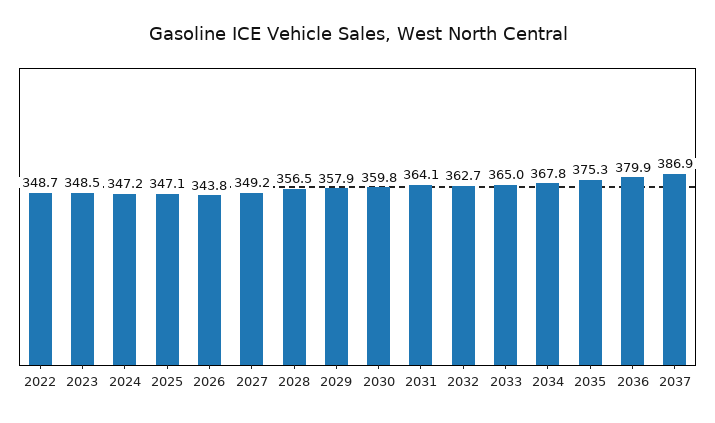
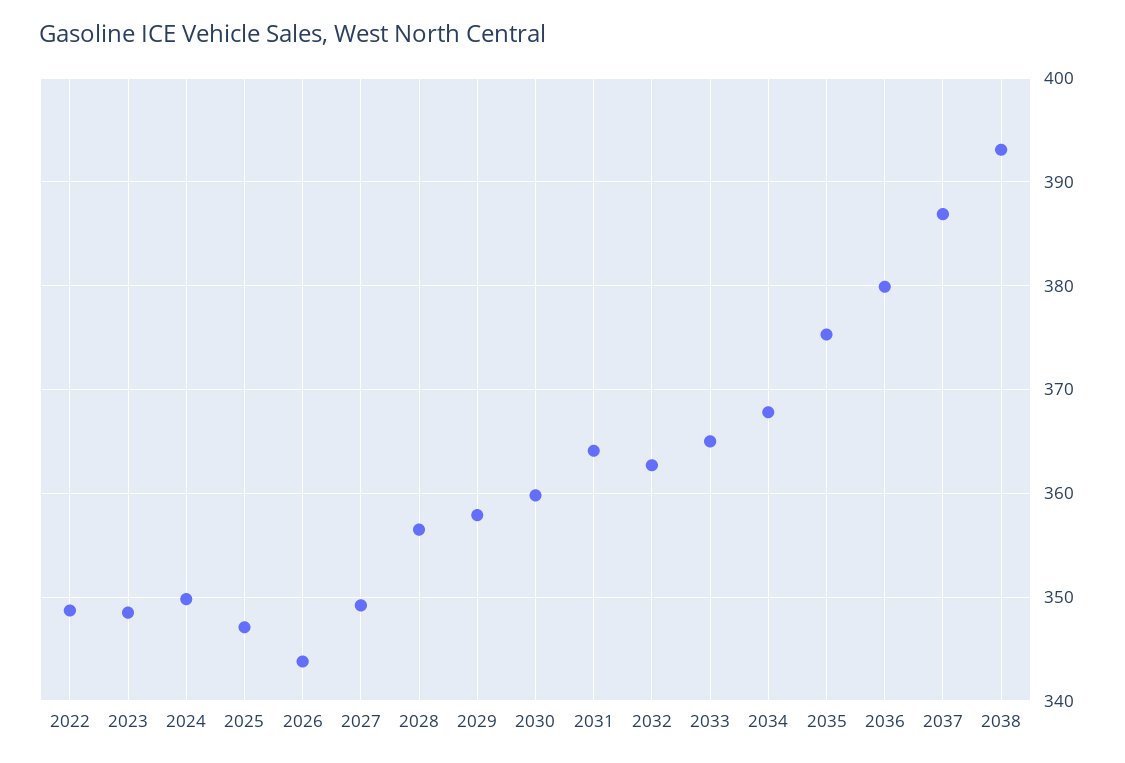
2024: 347.2 -> 350
2038: none -> 393

